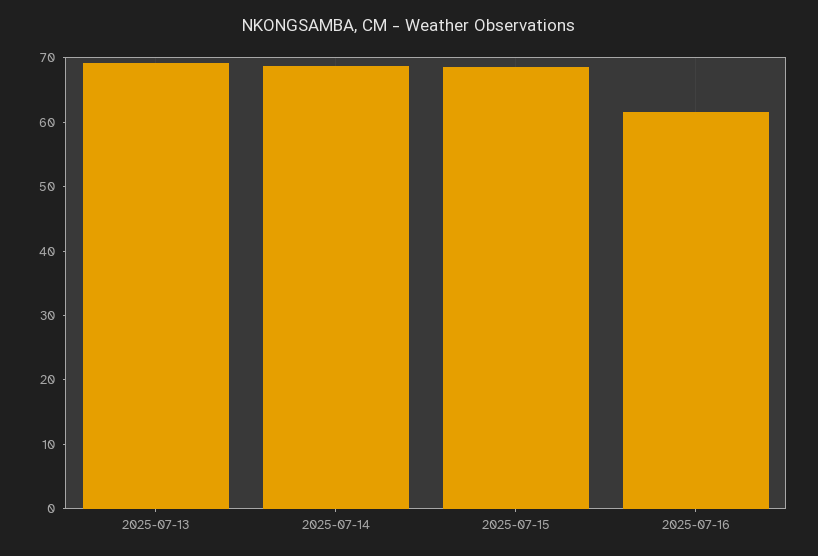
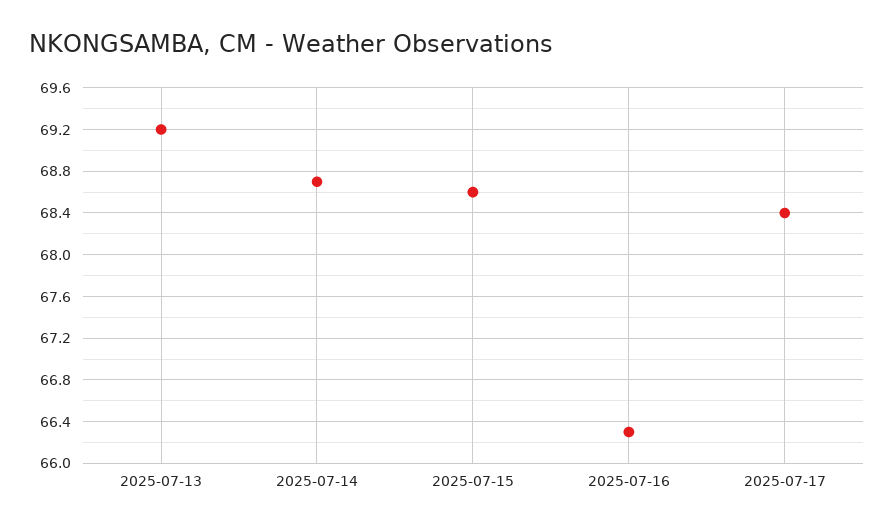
2025-07-16: 62 -> 66.3
2025-07-17: none -> 68.4

